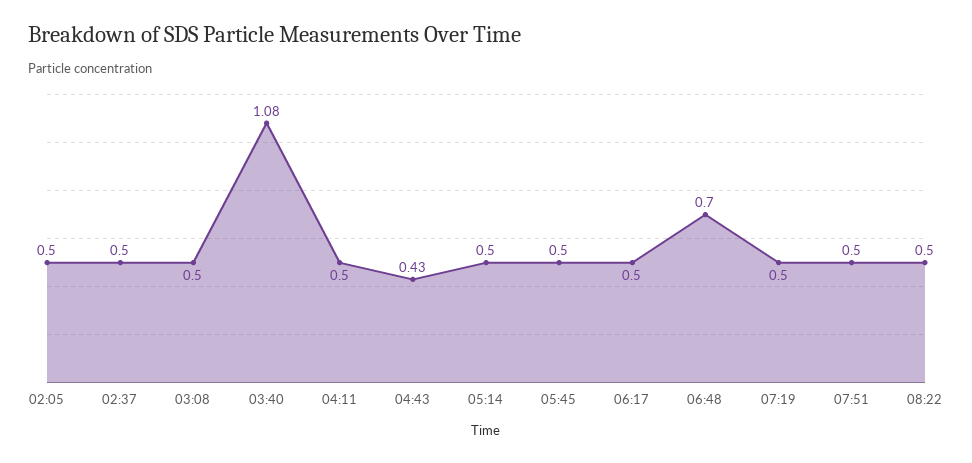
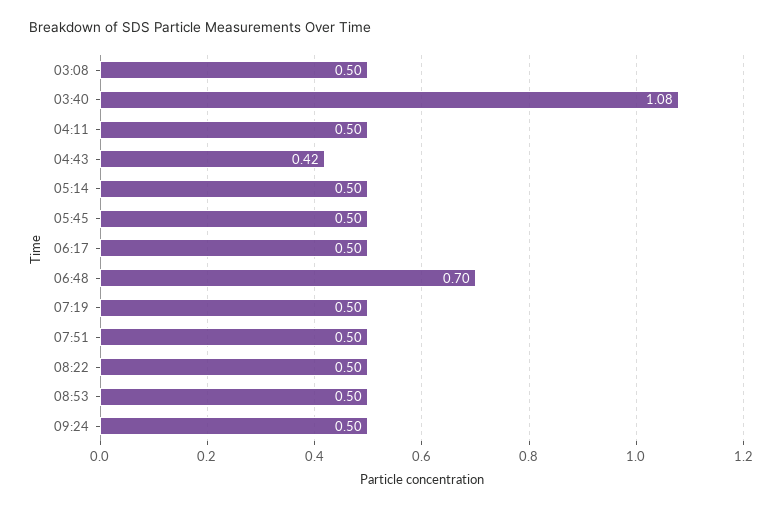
02:05: 0.5 -> none
02:37: 0.5 -> none
04:43: 0.43 -> 0.42
08:53: none -> 0.5
09:24: none -> 0.5

